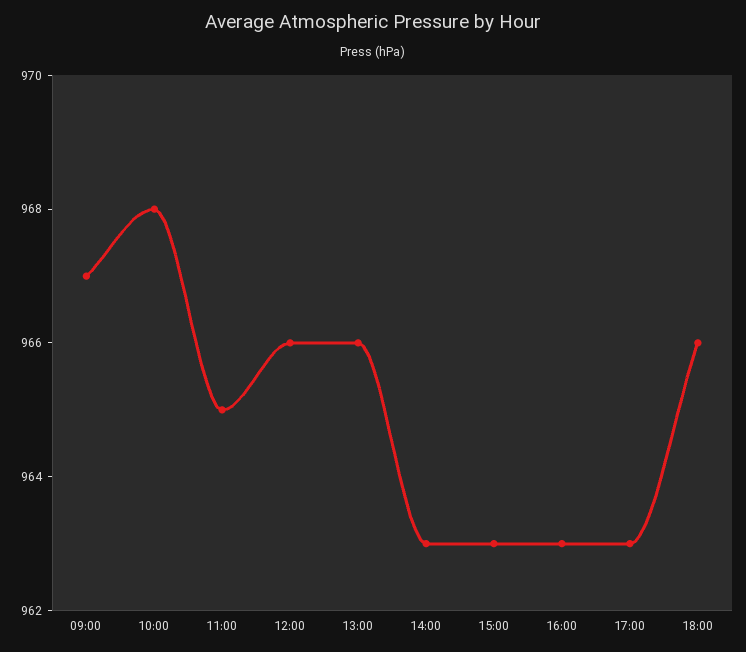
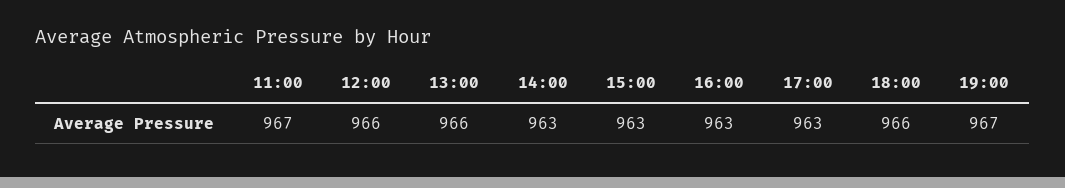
09:00: 967 -> none
10:00: 968 -> none
11:00: 965 -> 967
19:00: none -> 967

